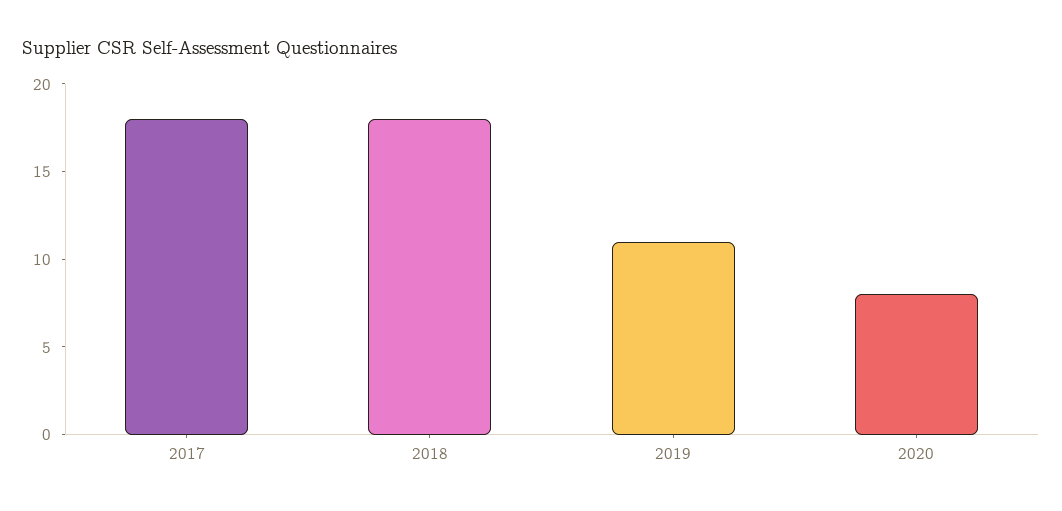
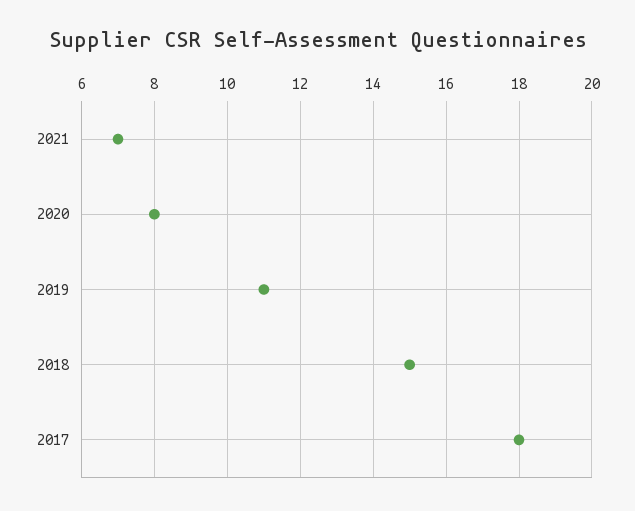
2018: 18 -> 15
2021: none -> 7

